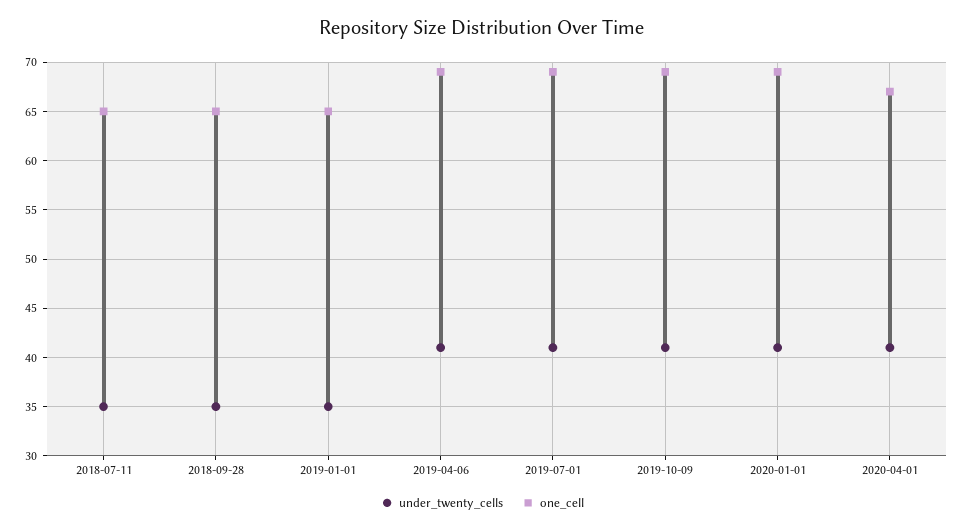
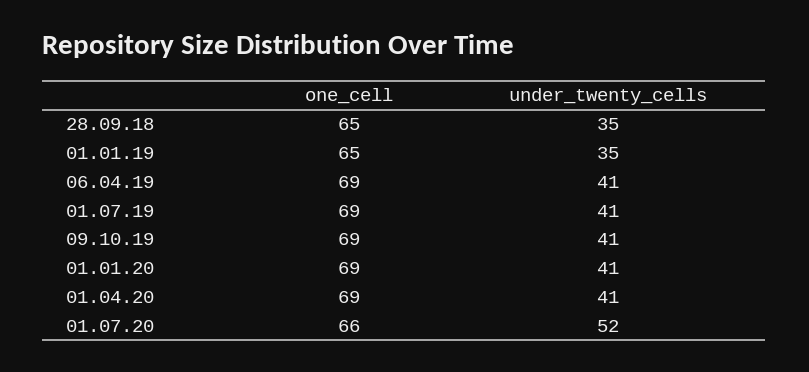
under_twenty_cells, 2018-07-11: 35 -> none
one_cell, 2018-07-11: 65 -> none
one_cell, 2020-04-01: 67 -> 69
one_cell, 01.07.20: none -> 66
under_twenty_cells, 01.07.20: none -> 52

